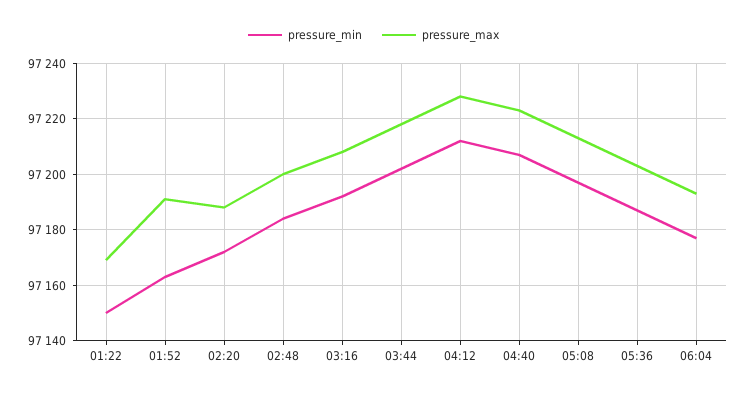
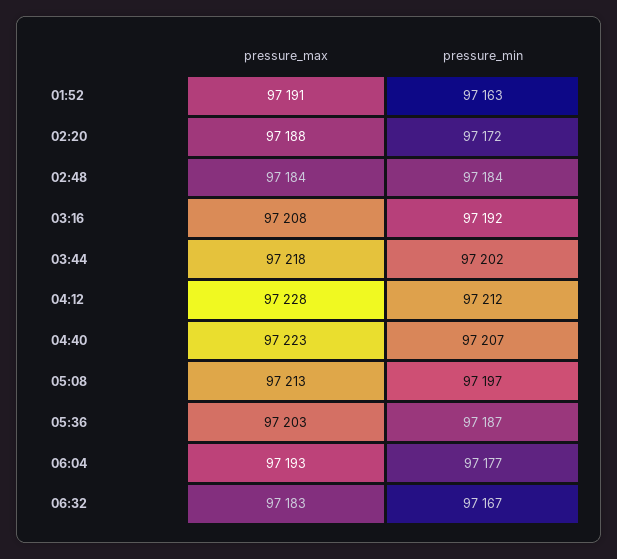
pressure_min, 01:22: 97150 -> none
pressure_max, 01:22: 97170 -> none
pressure_max, 02:48: 97200 -> 97184
pressure_max, 06:32: none -> 97183
pressure_min, 06:32: none -> 97167

